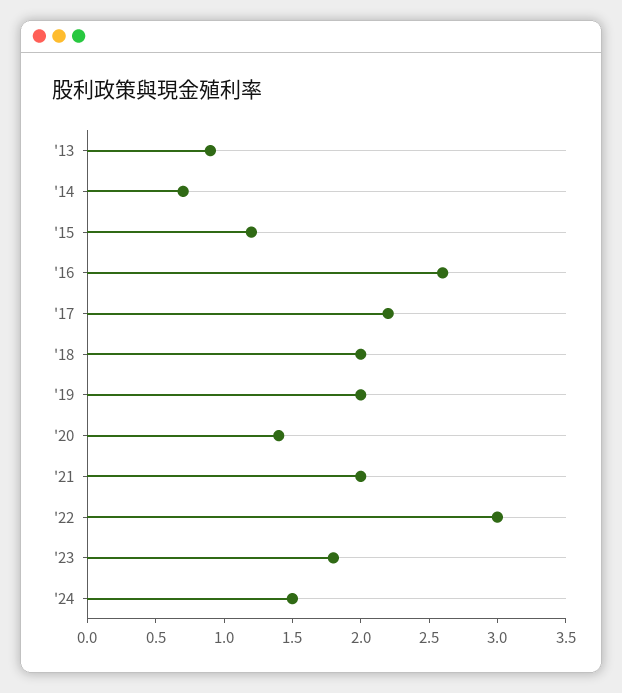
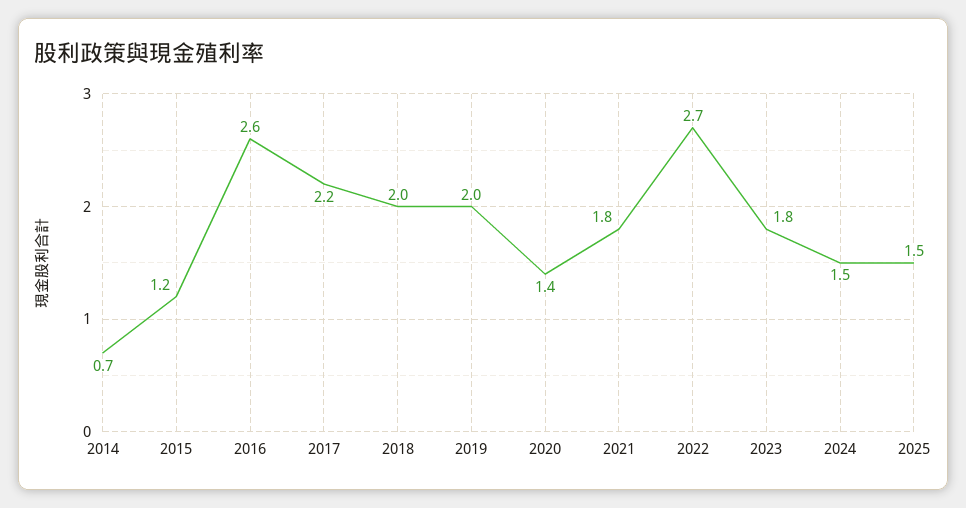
'13: 0.9 -> none
'21: 2 -> 1.8
'22: 3 -> 2.7
2025: none -> 1.5

